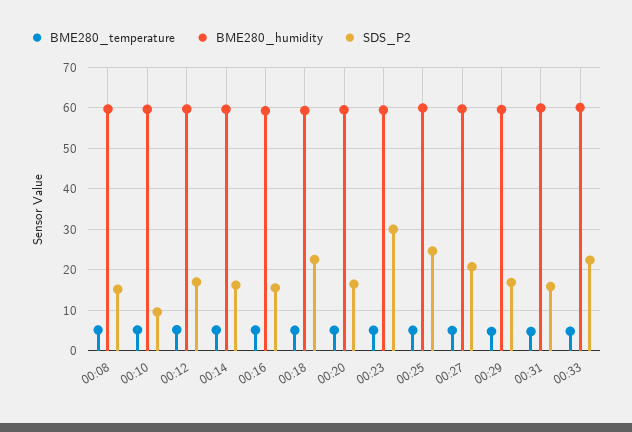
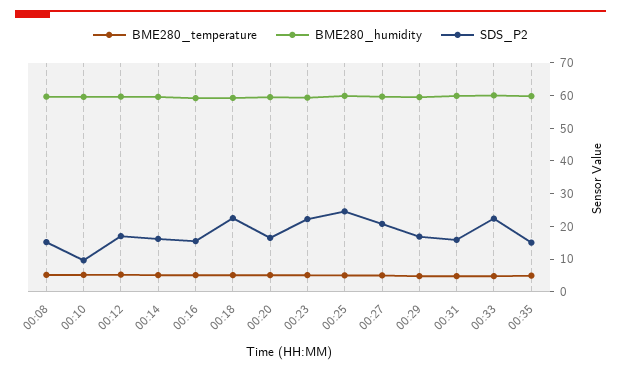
SDS_P2, 00:23: 30 -> 22.5
BME280_temperature, 00:35: none -> 5
BME280_humidity, 00:35: none -> 60
SDS_P2, 00:35: none -> 15

